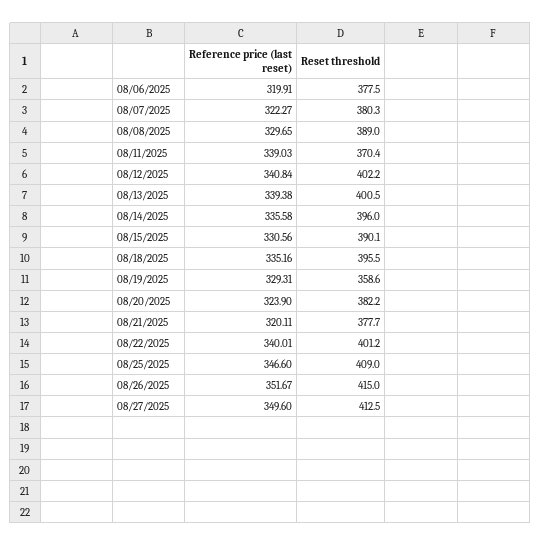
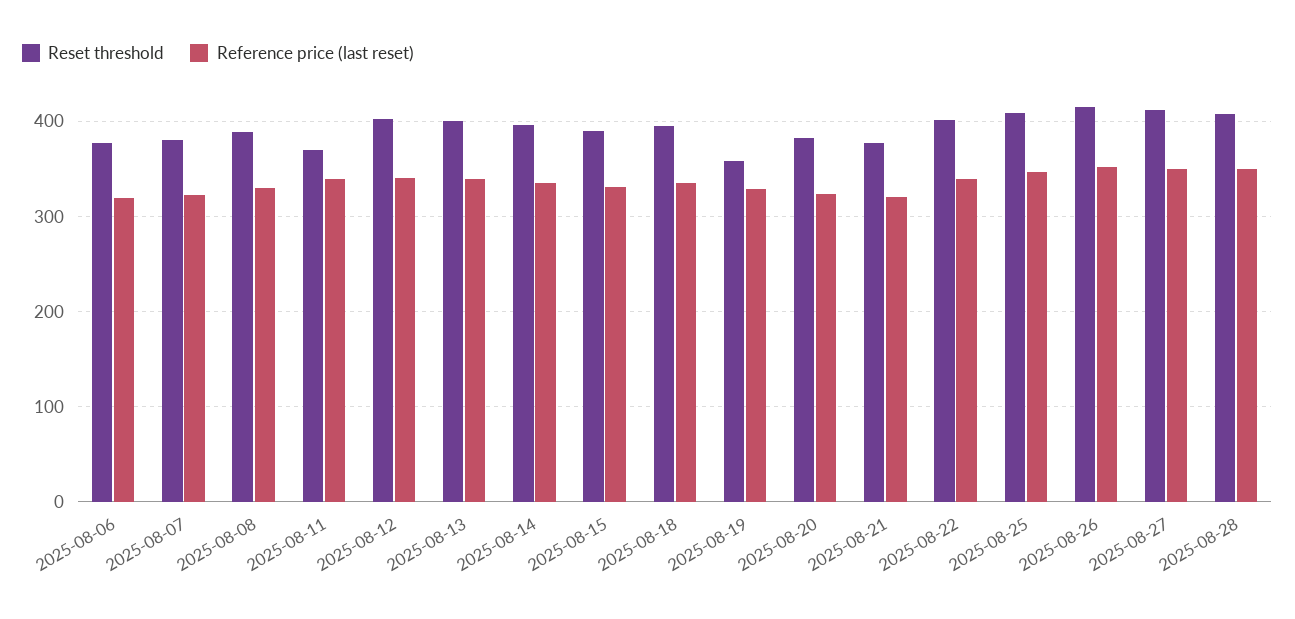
Reset threshold, 2025-08-28: none -> 410
Reference price (last reset), 2025-08-28: none -> 350

